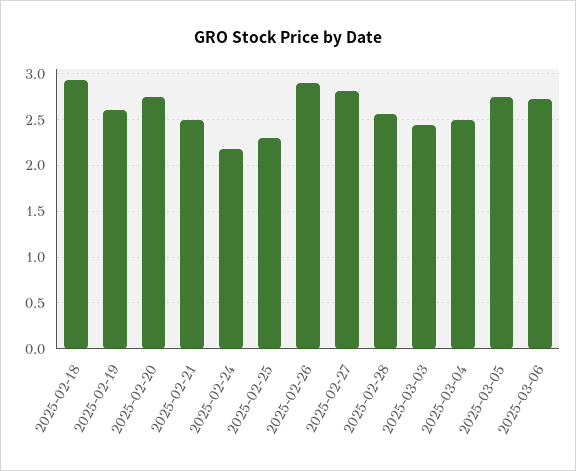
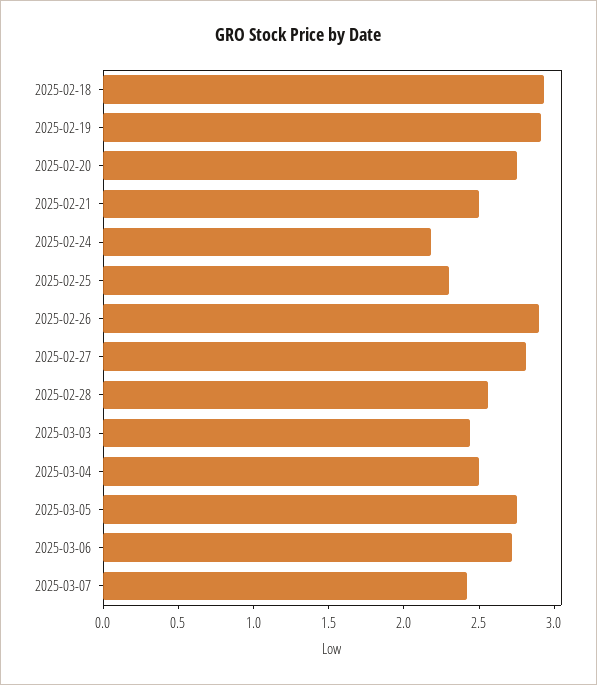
2025-02-19: 2.6 -> 2.9
2025-03-07: none -> 2.4

